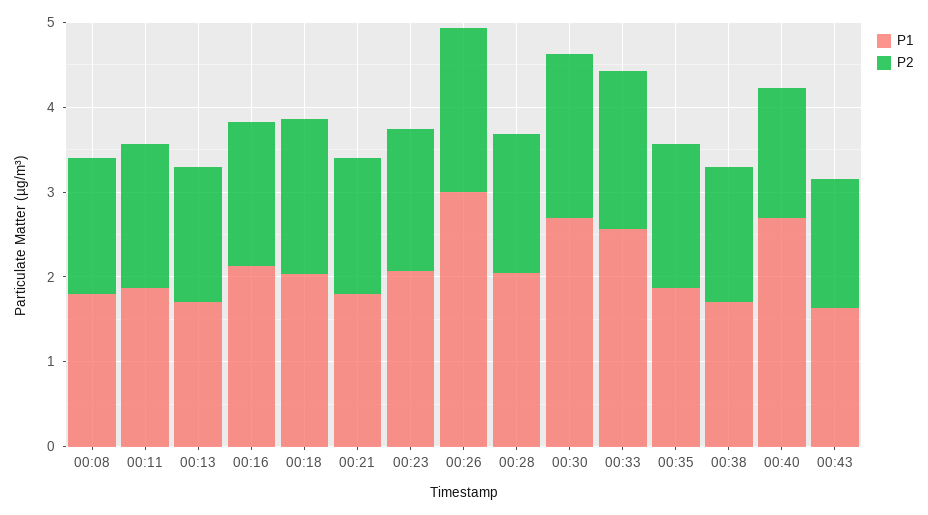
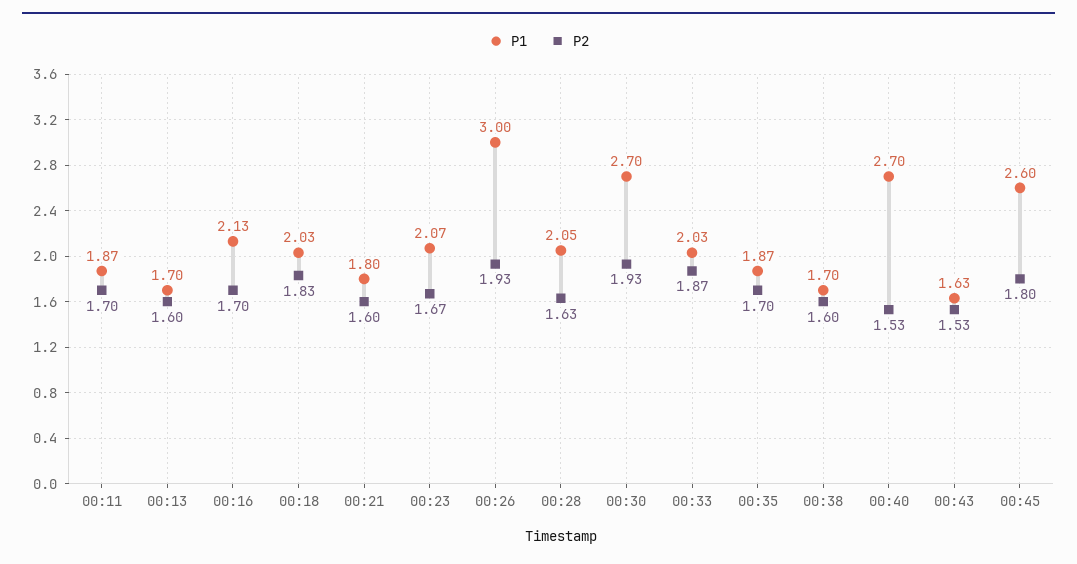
P1, 00:08: 1.8 -> none
P2, 00:08: 1.6 -> none
P1, 00:33: 2.6 -> 2.03
P1, 00:45: none -> 2.6
P2, 00:45: none -> 1.8

